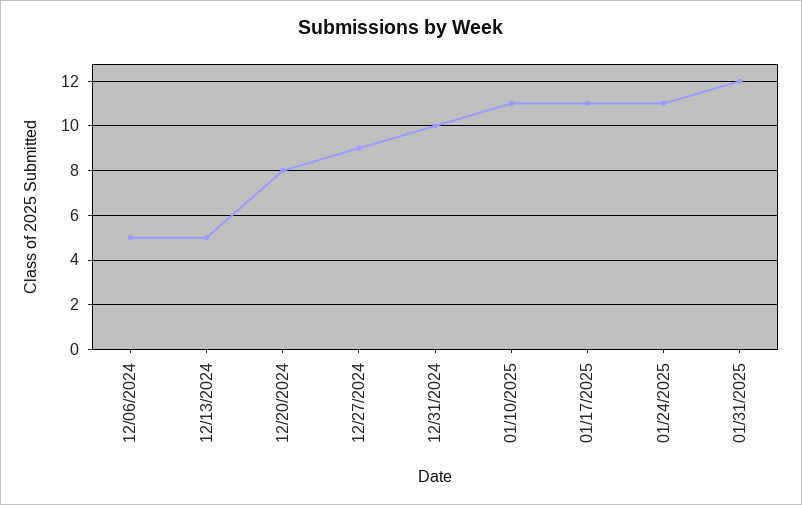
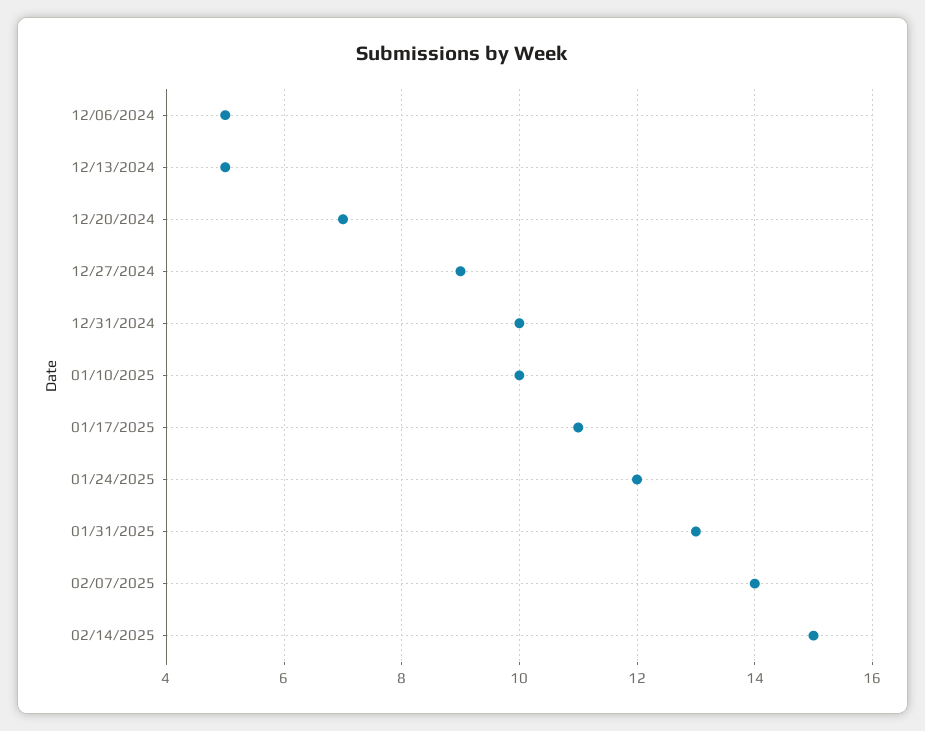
12/20/2024: 8 -> 7
01/10/2025: 11 -> 10
01/24/2025: 11 -> 12
01/31/2025: 12 -> 13
02/07/2025: none -> 14
02/14/2025: none -> 15

